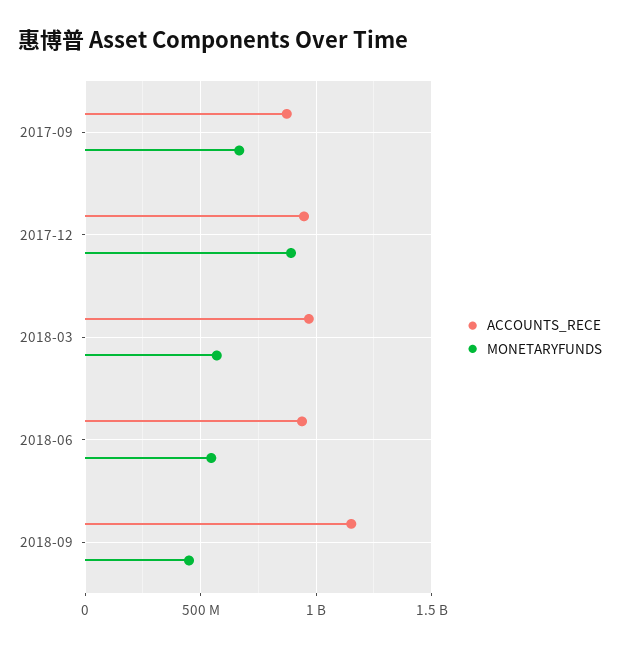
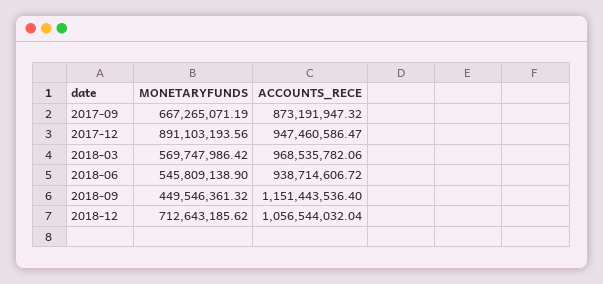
MONETARYFUNDS, 2018-12: none -> 712643185.62
ACCOUNTS_RECE, 2018-12: none -> 1056544032.04

